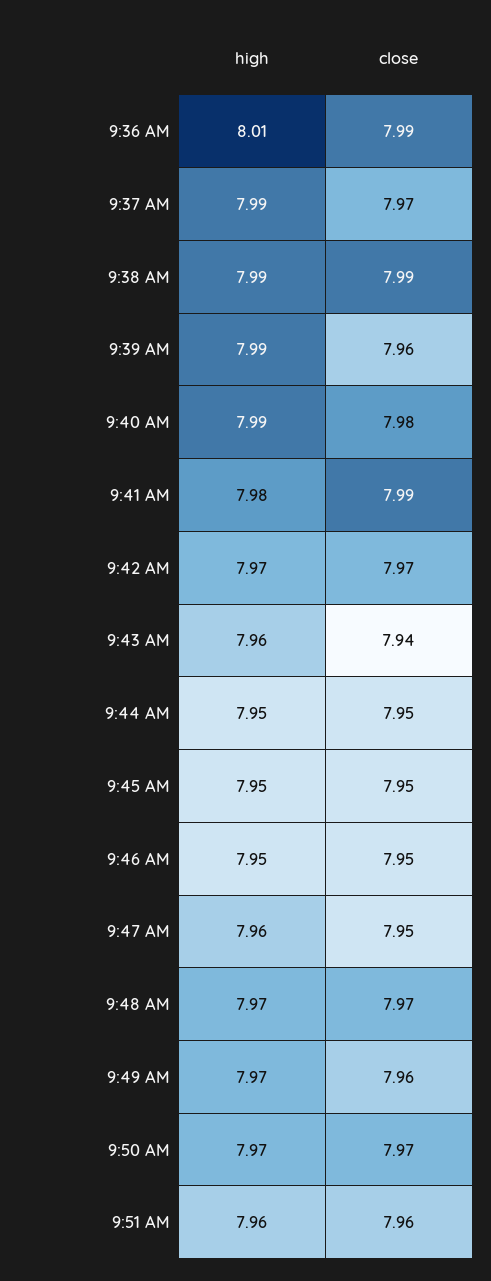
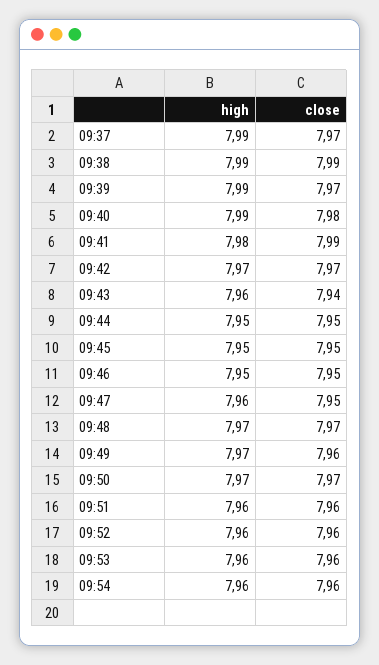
high, 9:36 AM: 8.01 -> none
close, 9:36 AM: 7.99 -> none
close, 9:39 AM: 7.96 -> 7.97
high, 09:52: none -> 7.96
close, 09:52: none -> 7.96
high, 09:53: none -> 7.96
close, 09:53: none -> 7.96
high, 09:54: none -> 7.96
close, 09:54: none -> 7.96

